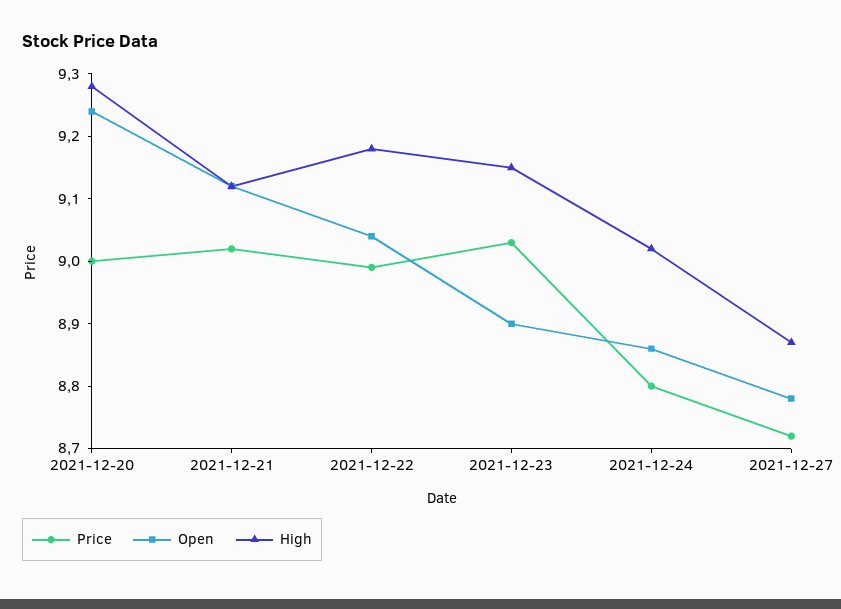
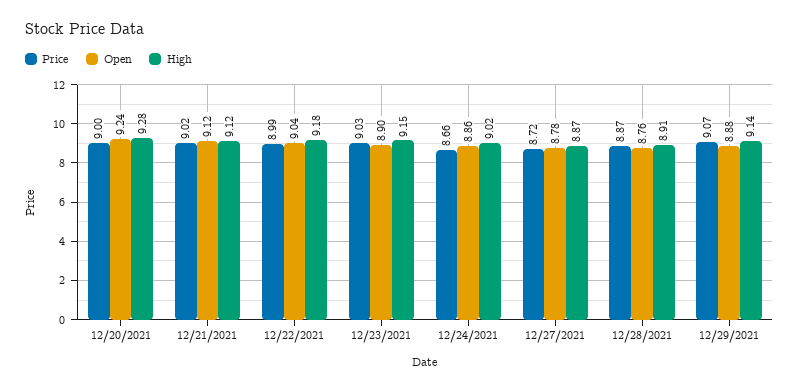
Price, 2021-12-24: 8.8 -> 8.66
Price, 12/28/2021: none -> 8.87
Open, 12/28/2021: none -> 8.76
High, 12/28/2021: none -> 8.91
Price, 12/29/2021: none -> 9.07
Open, 12/29/2021: none -> 8.88
High, 12/29/2021: none -> 9.14

